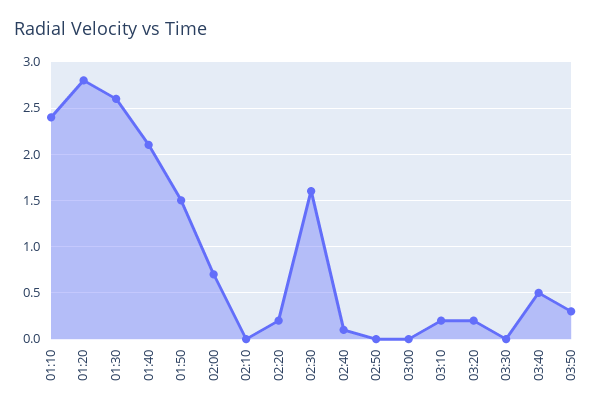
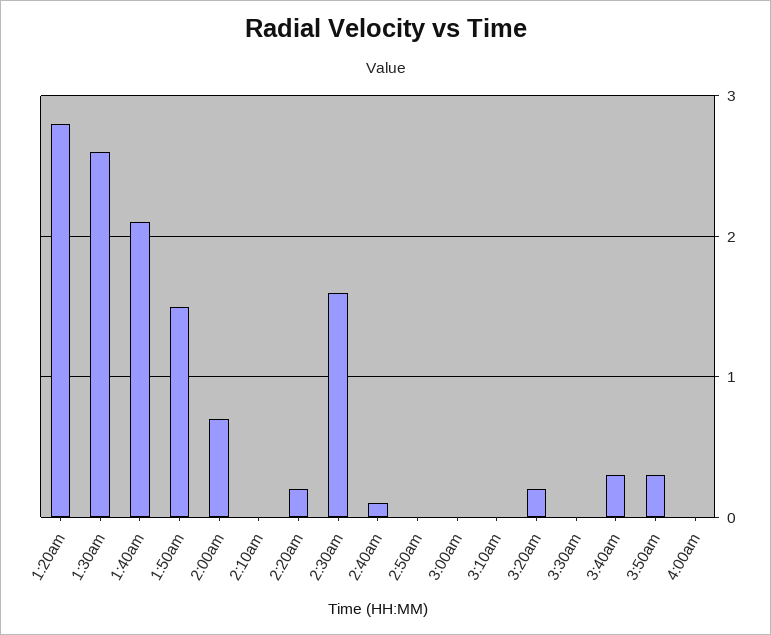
01:10: 2.4 -> none
03:10: 0.2 -> 0
03:40: 0.5 -> 0.3
4:00am: none -> 0

